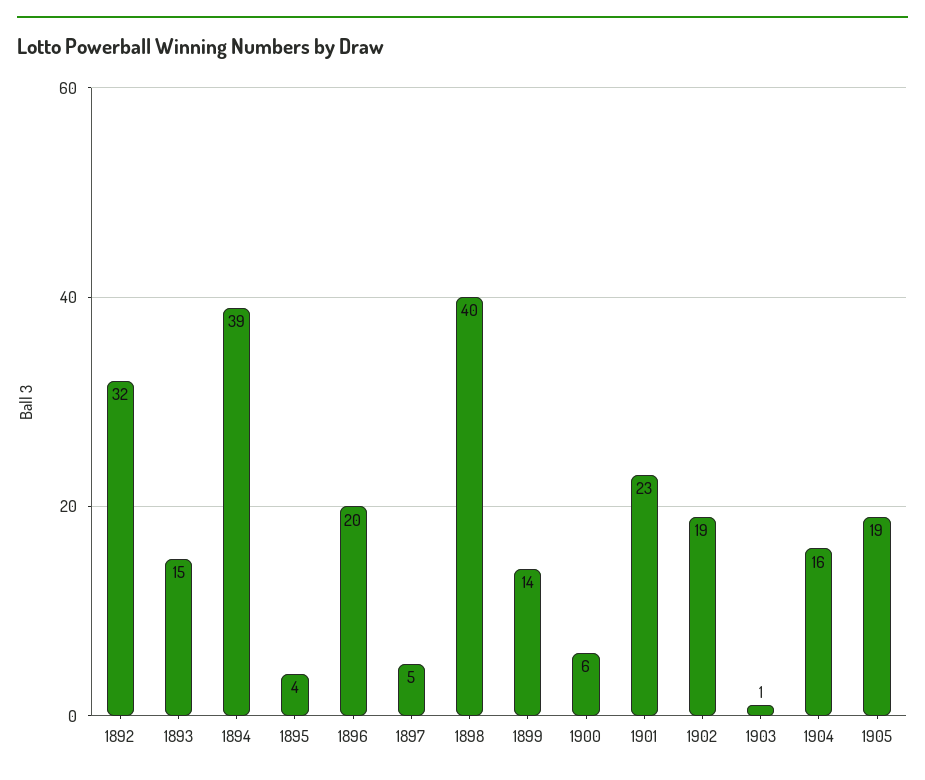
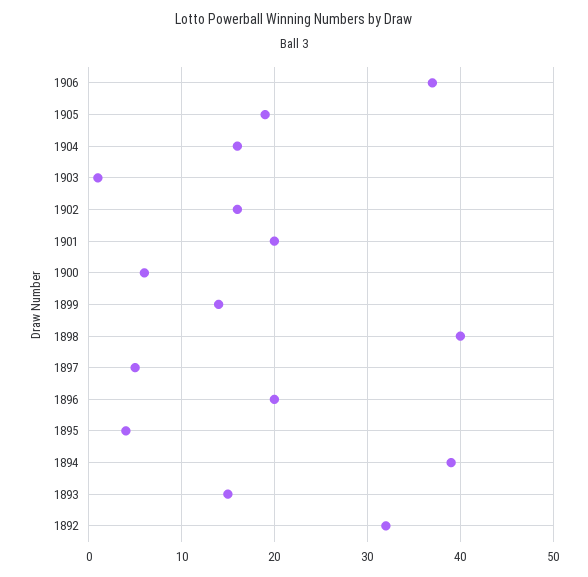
1901: 23 -> 20
1902: 19 -> 16
1906: none -> 37

